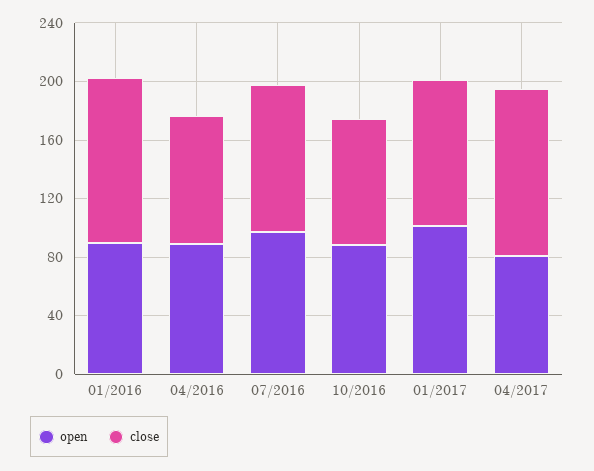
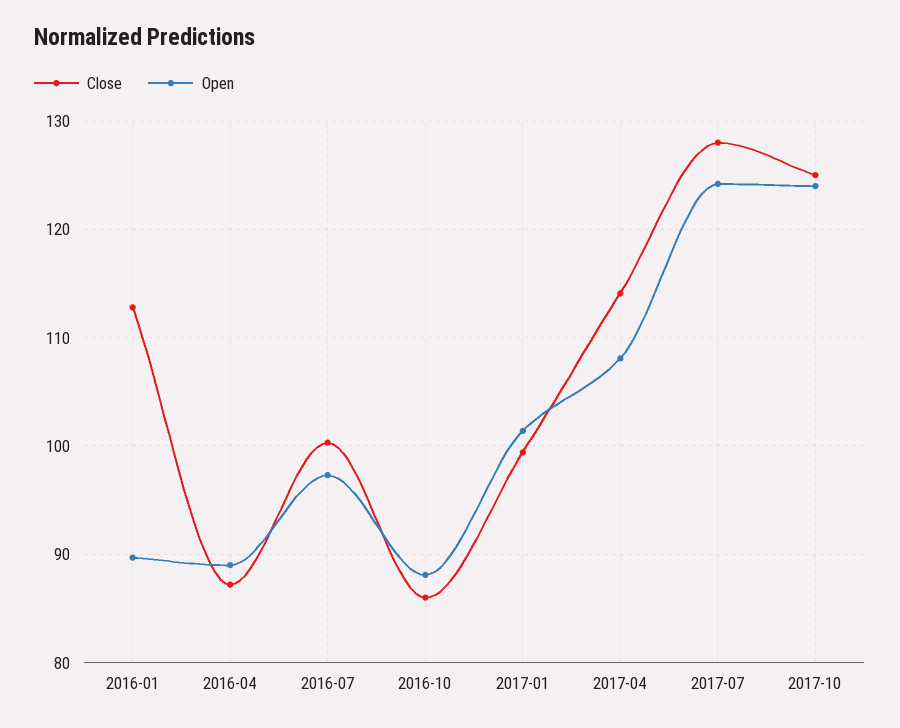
open, 04/2017: 80 -> 108
close, 2017-07: none -> 128
open, 2017-07: none -> 124
close, 2017-10: none -> 125
open, 2017-10: none -> 124

